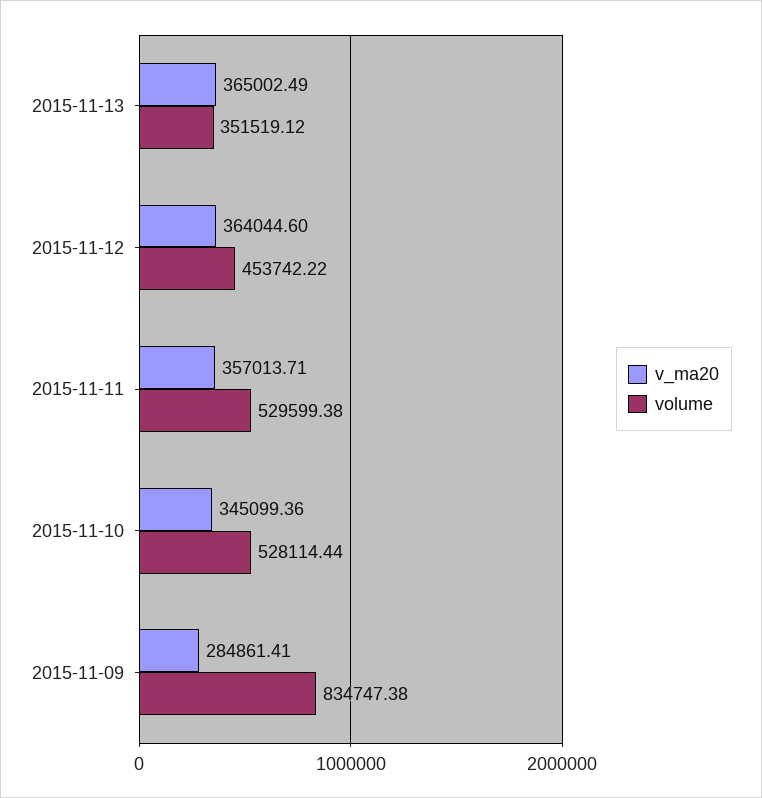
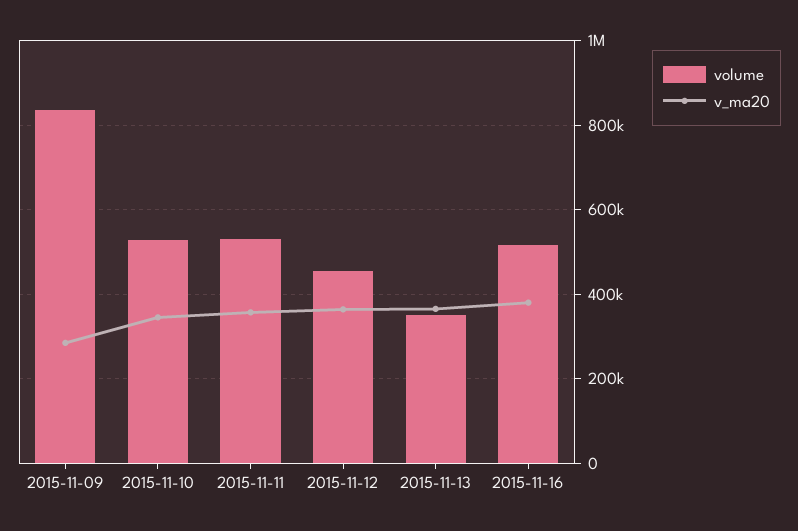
volume, 2015-11-16: none -> 520000
v_ma20, 2015-11-16: none -> 380000

